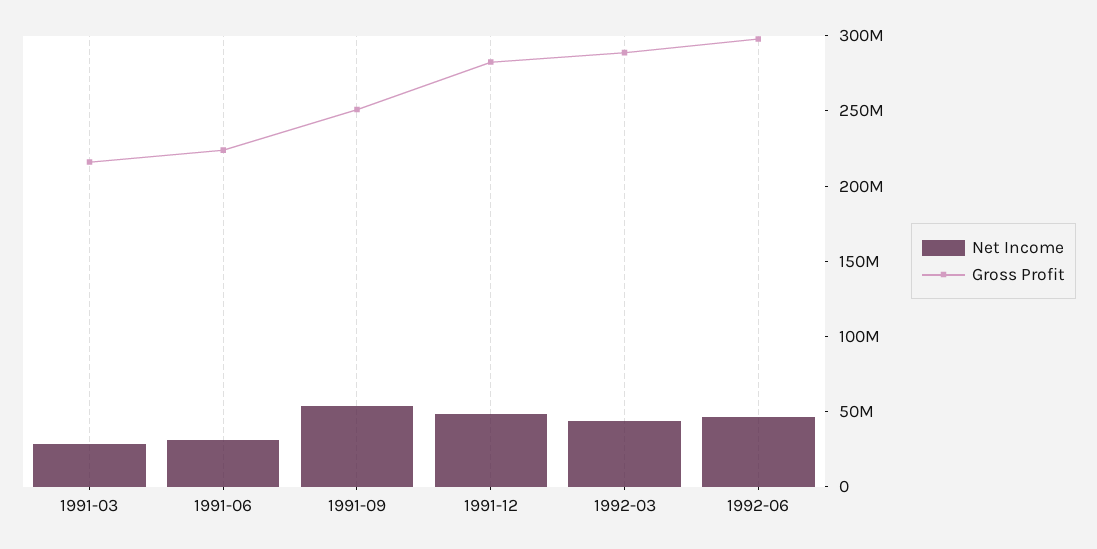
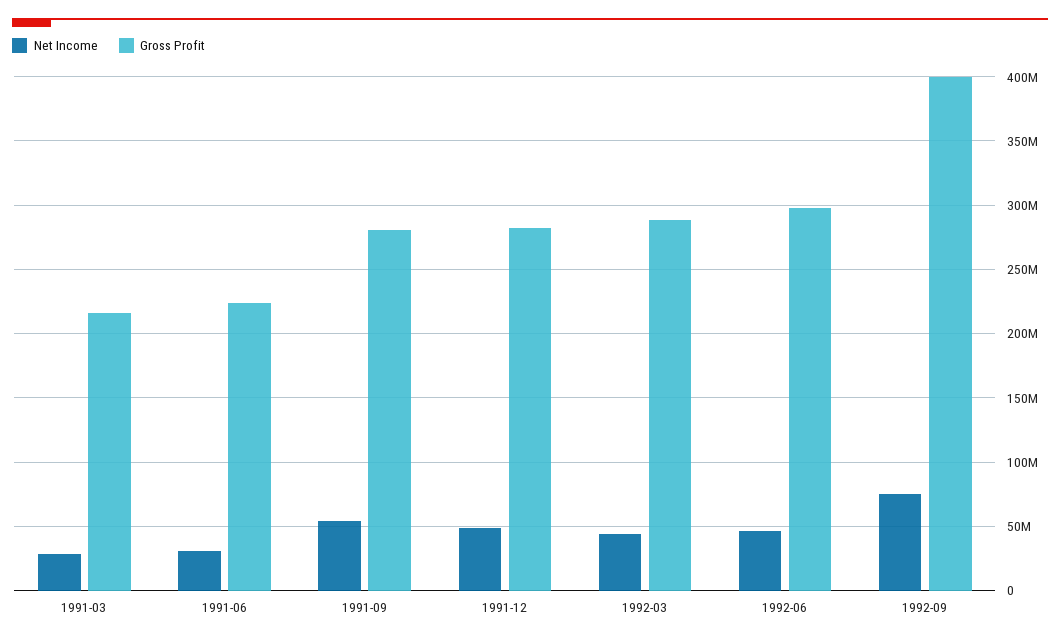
Gross Profit, 1991-09: 250000000 -> 280000000
Net Income, 1992-09: none -> 75000000
Gross Profit, 1992-09: none -> 400000000

